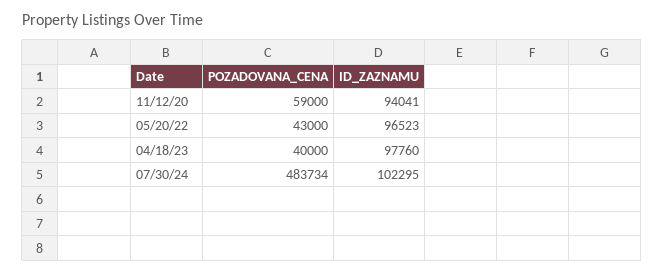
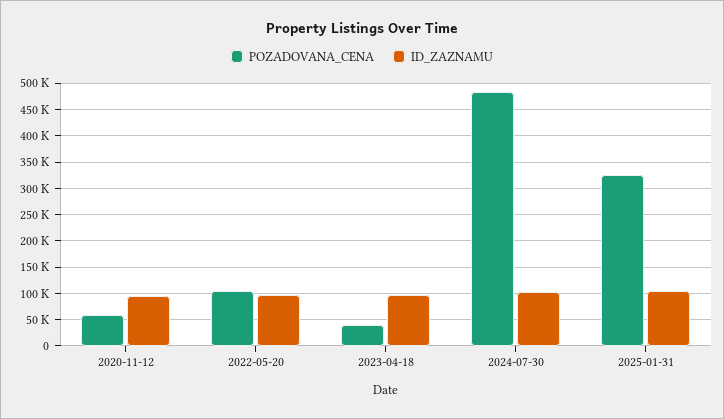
POZADOVANA_CENA, 05/20/22: 43000 -> 100000
POZADOVANA_CENA, 2025-01-31: none -> 325000
ID_ZAZNAMU, 2025-01-31: none -> 100000

